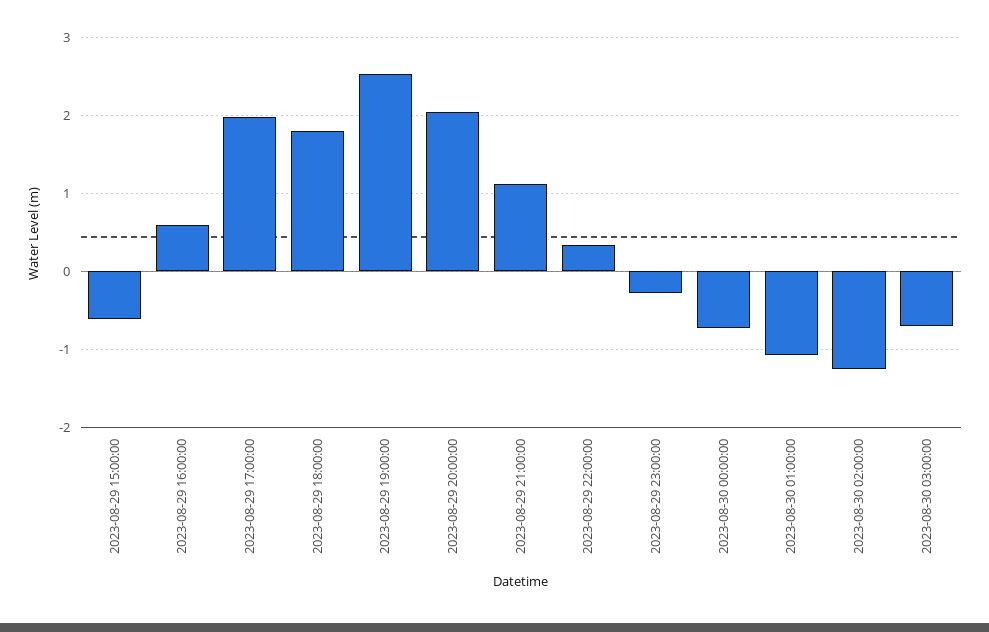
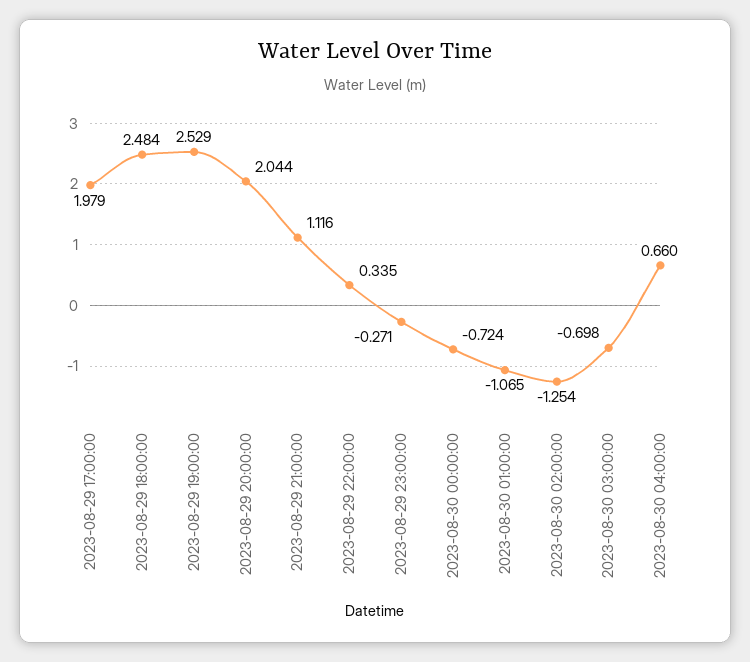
2023-08-29 15:00:00: -0.6 -> none
2023-08-29 16:00:00: 0.6 -> none
2023-08-29 18:00:00: 1.8 -> 2.484
2023-08-30 04:00:00: none -> 0.66

